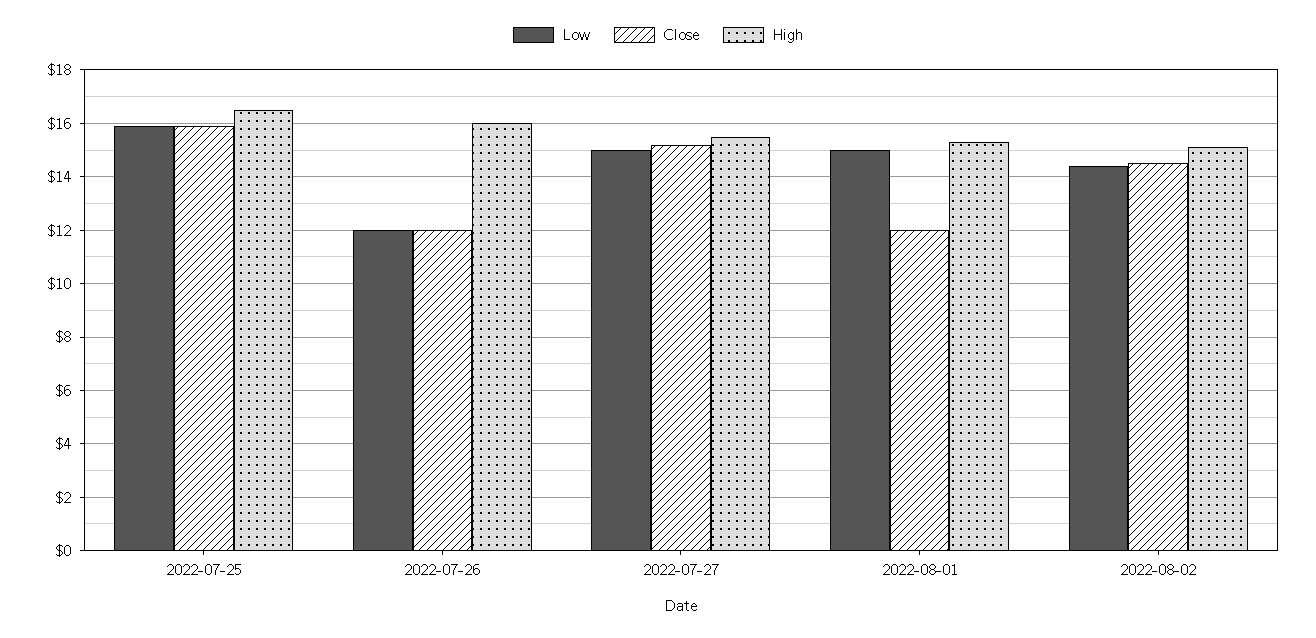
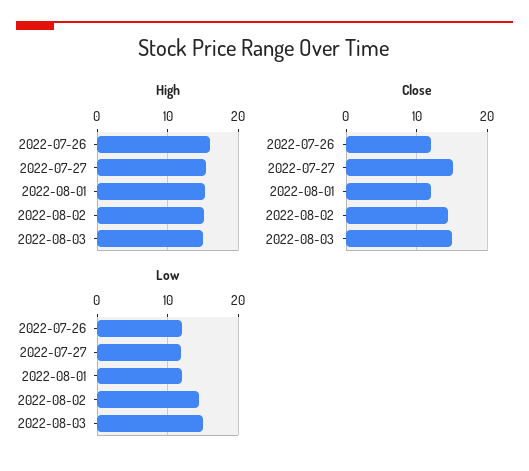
Low, 2022-07-25: 16 -> none
Close, 2022-07-25: 16 -> none
High, 2022-07-25: 16.5 -> none
Low, 2022-07-27: 15 -> 12
Low, 2022-08-01: 15 -> 12
High, 2022-08-03: none -> 15
Close, 2022-08-03: none -> 15
Low, 2022-08-03: none -> 15

